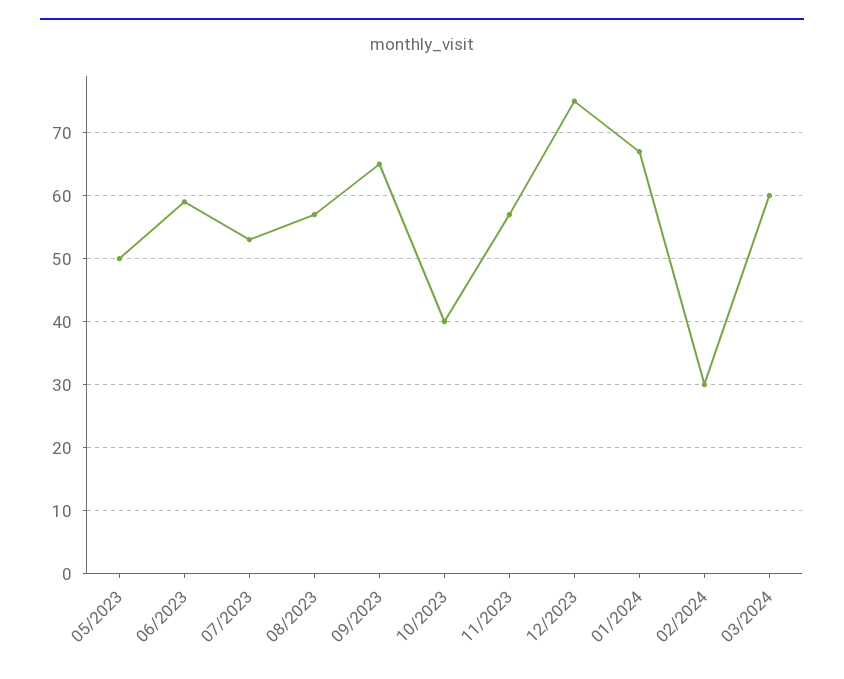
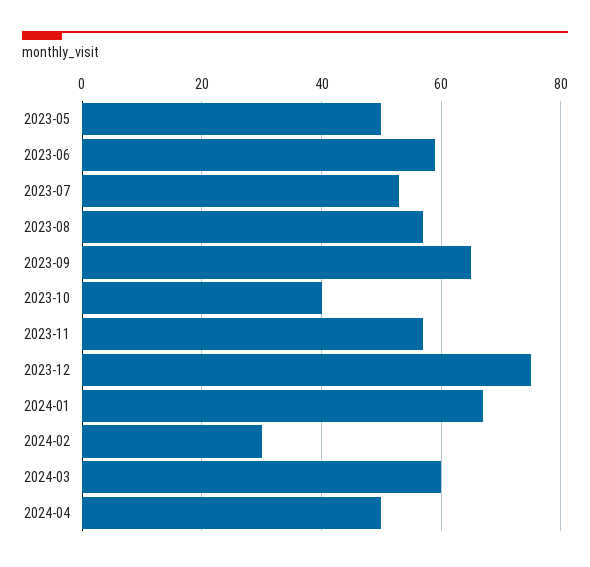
2024-04: none -> 50

